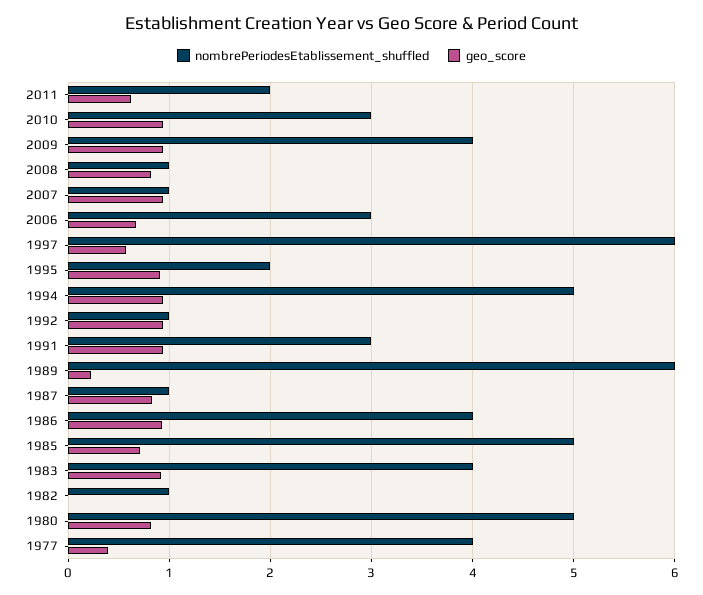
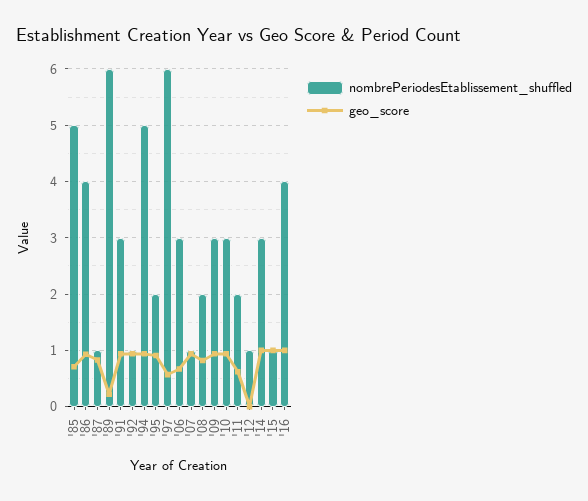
nombrePeriodesEtablissement_shuffled, 2009: 4 -> 3
nombrePeriodesEtablissement_shuffled, 2008: 1 -> 2
nombrePeriodesEtablissement_shuffled, 1983: 4 -> none
geo_score, 1983: 0.9 -> none
nombrePeriodesEtablissement_shuffled, 1982: 1 -> none
geo_score, 1982: 0 -> none
nombrePeriodesEtablissement_shuffled, 1980: 5 -> none
geo_score, 1980: 0.8 -> none
nombrePeriodesEtablissement_shuffled, 1977: 4 -> none
geo_score, 1977: 0.4 -> none
nombrePeriodesEtablissement_shuffled, '12: none -> 1
geo_score, '12: none -> 0
nombrePeriodesEtablissement_shuffled, '14: none -> 3
geo_score, '14: none -> 1
nombrePeriodesEtablissement_shuffled, '15: none -> 1
geo_score, '15: none -> 1
nombrePeriodesEtablissement_shuffled, '16: none -> 4
geo_score, '16: none -> 1

